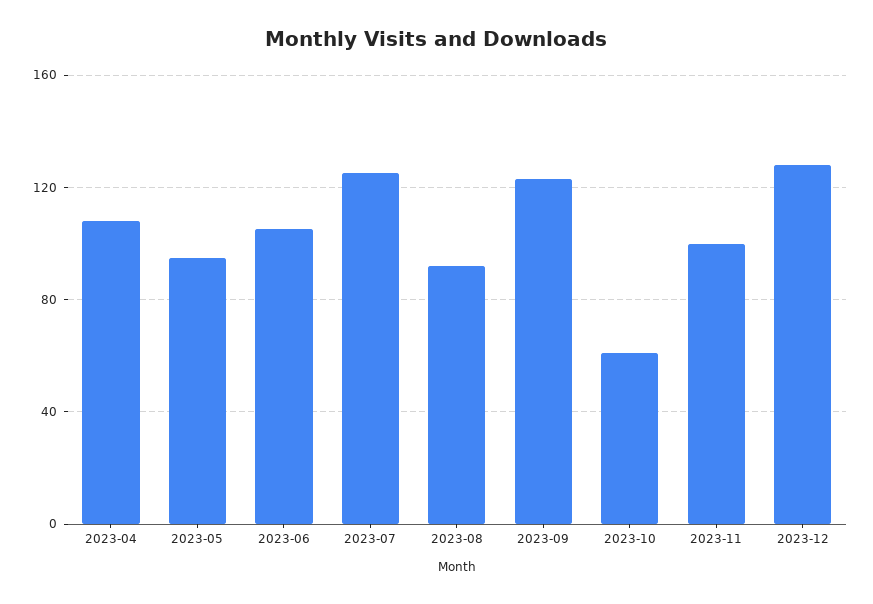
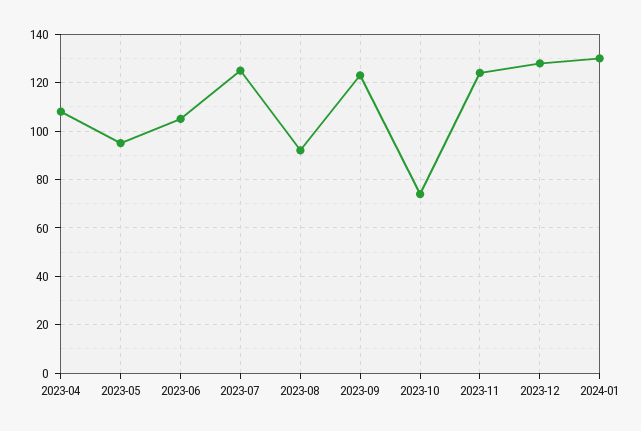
2023-10: 60 -> 75
2023-11: 100 -> 125
2024-01: none -> 130

